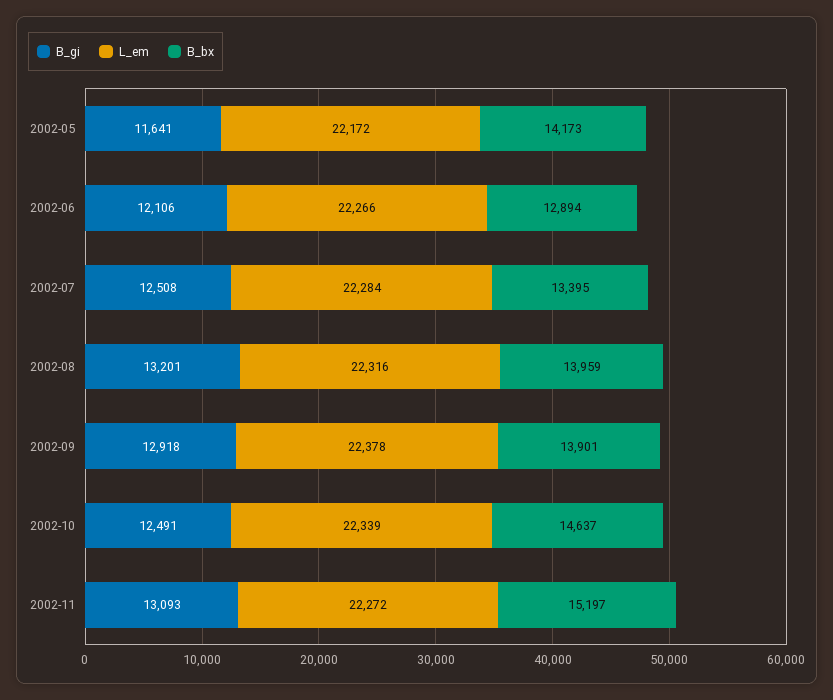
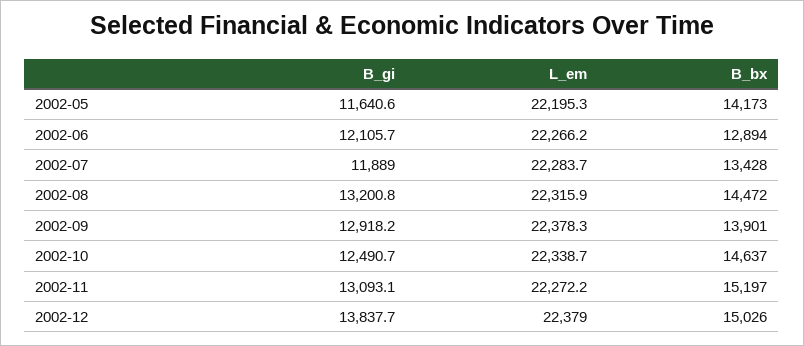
L_em, 2002-05: 22172 -> 22195.3
B_gi, 2002-07: 12508 -> 11889
B_bx, 2002-07: 13395 -> 13428
B_bx, 2002-08: 13959 -> 14472
B_gi, 2002-12: none -> 13837.7
L_em, 2002-12: none -> 22379
B_bx, 2002-12: none -> 15026

